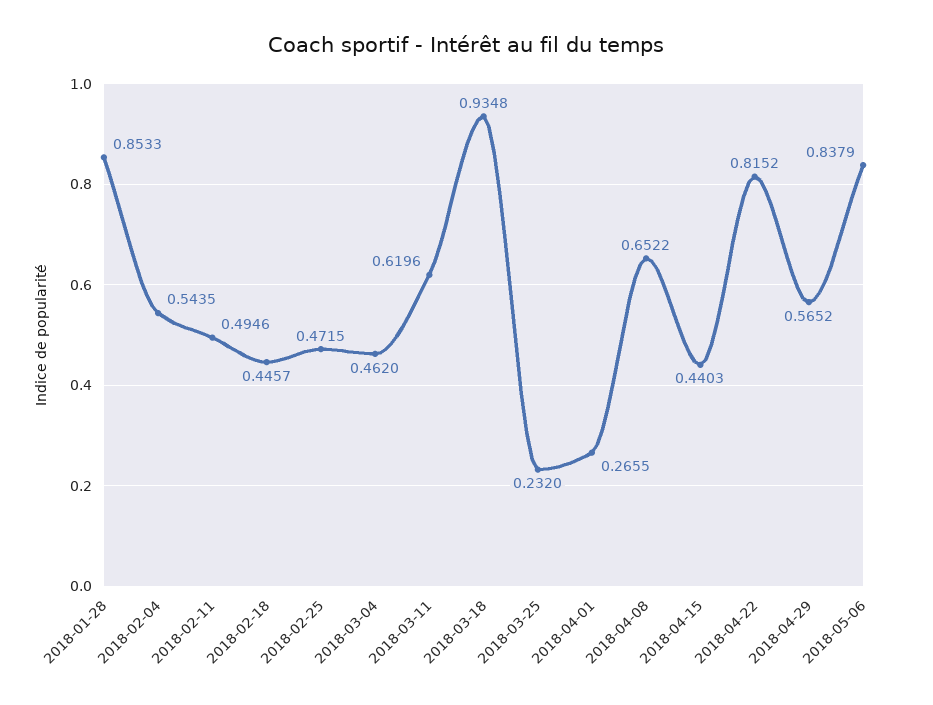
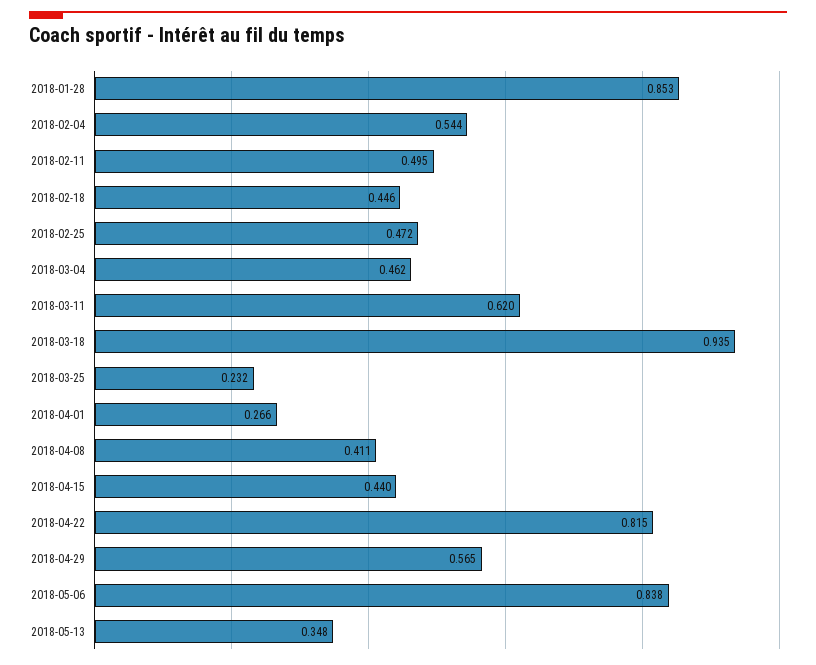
2018-04-08: 0.6522 -> 0.411
2018-05-13: none -> 0.348

